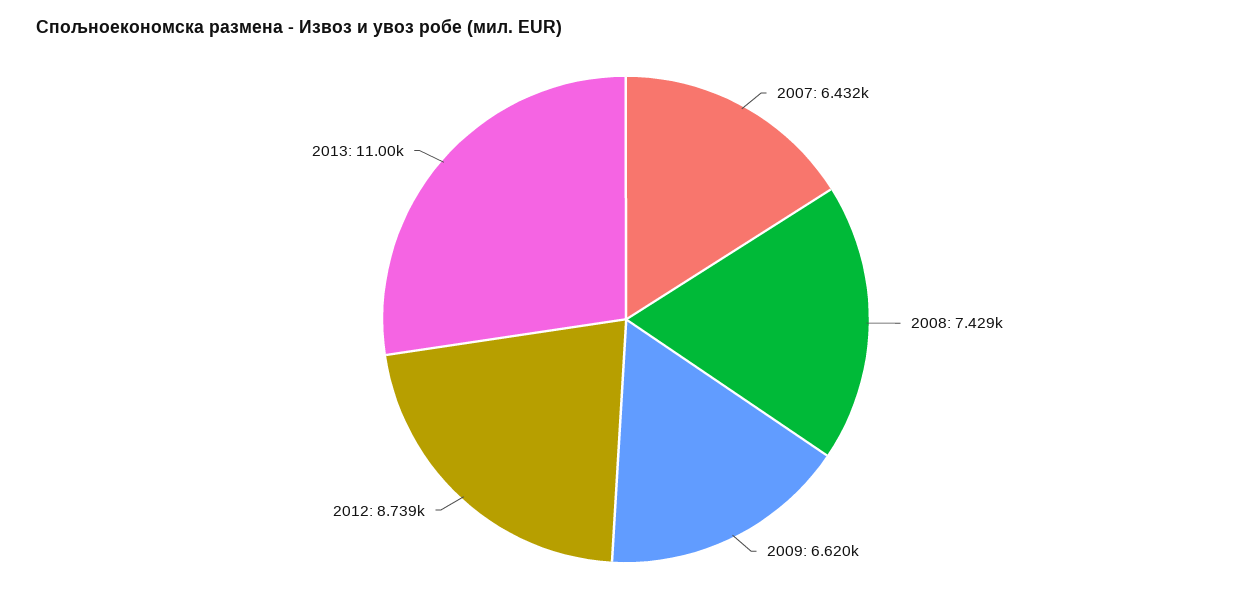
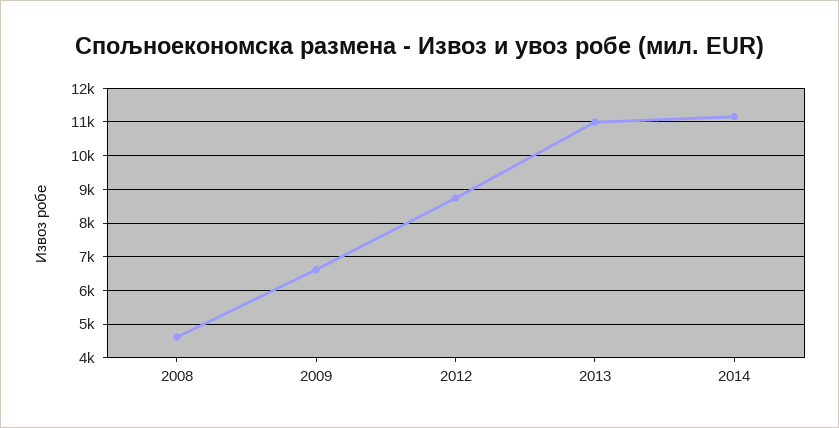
2007: 6432 -> none
2008: 7429 -> 4600
2014: none -> 11200

